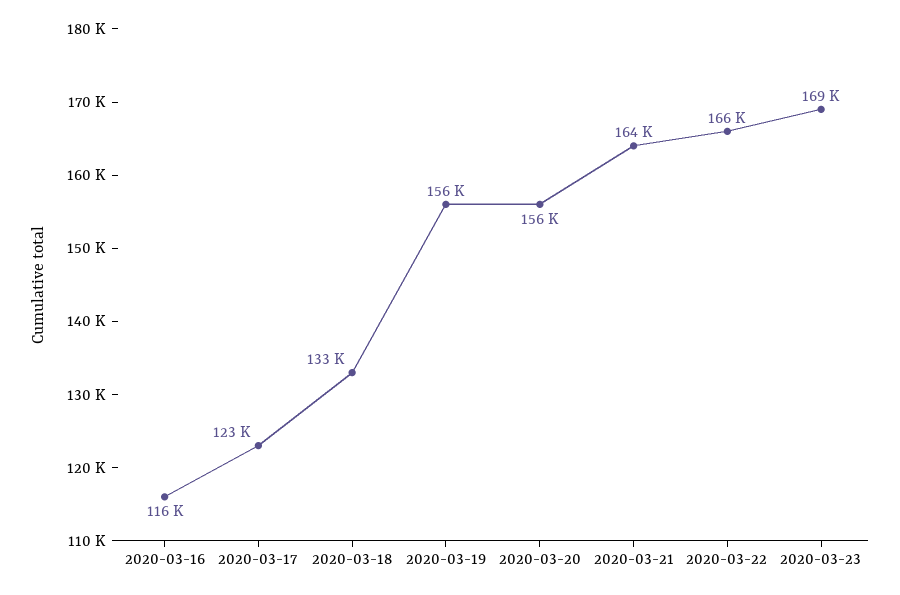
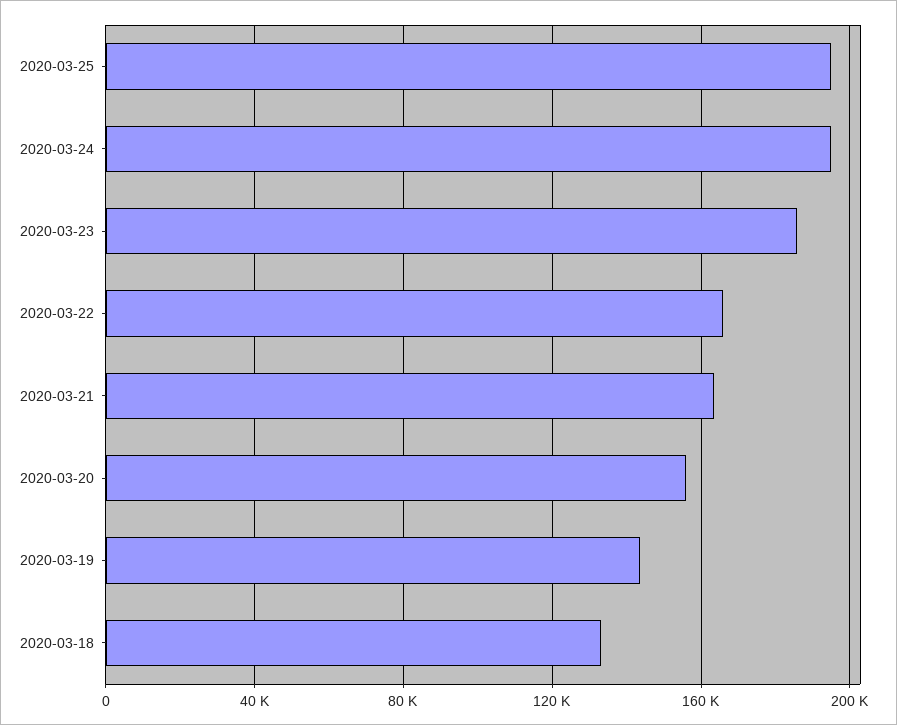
2020-03-16: 116000 -> none
2020-03-17: 123000 -> none
2020-03-19: 156000 -> 145000
2020-03-23: 169000 -> 185000
2020-03-25: none -> 195000
2020-03-24: none -> 195000

